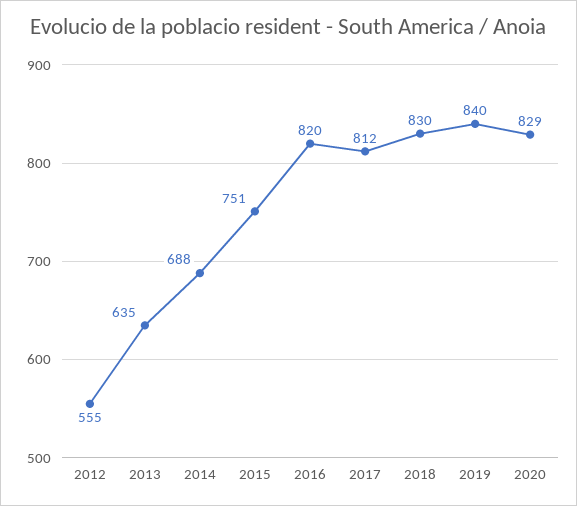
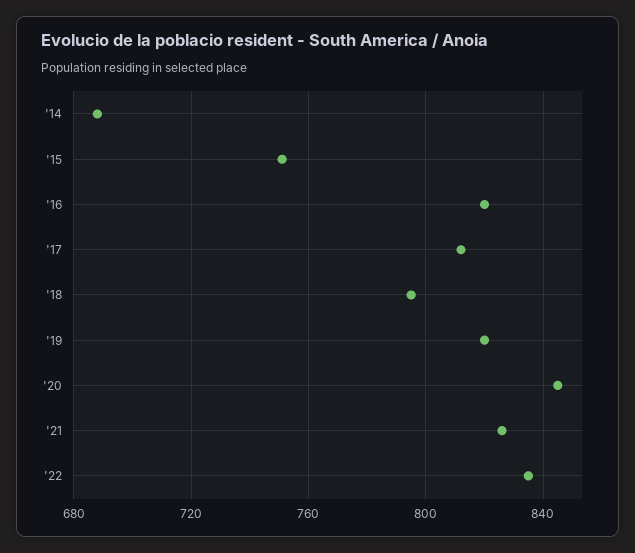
2012: 555 -> none
2013: 635 -> none
2018: 830 -> 795
2019: 840 -> 820
2020: 829 -> 845
'21: none -> 825
'22: none -> 835

